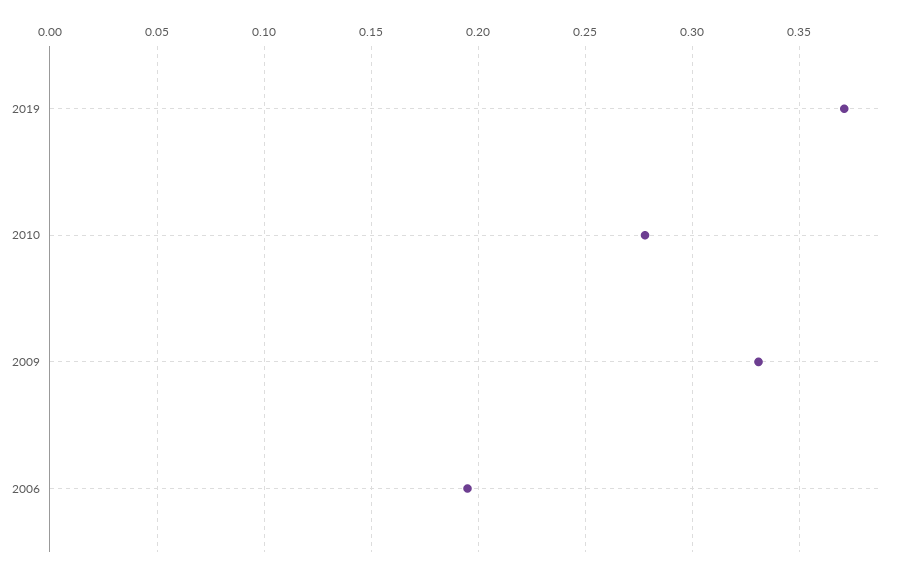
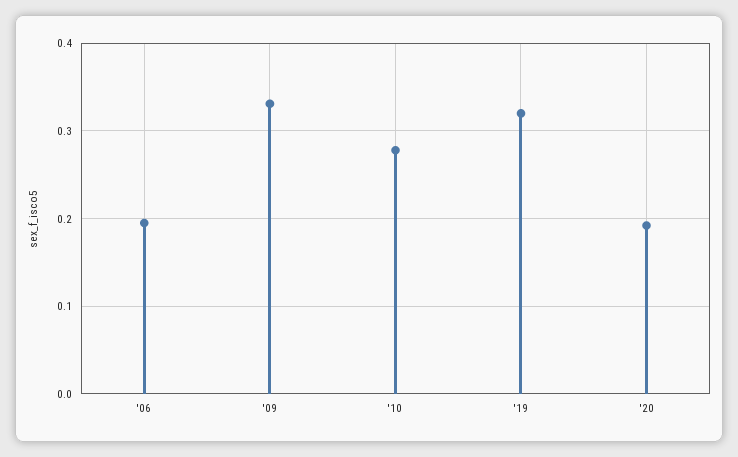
2019: 0.37 -> 0.32
'20: none -> 0.19

